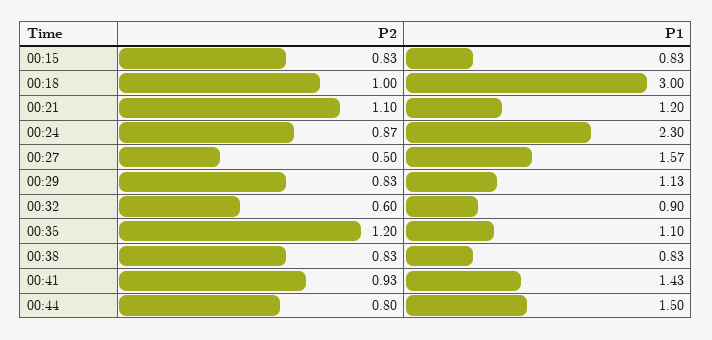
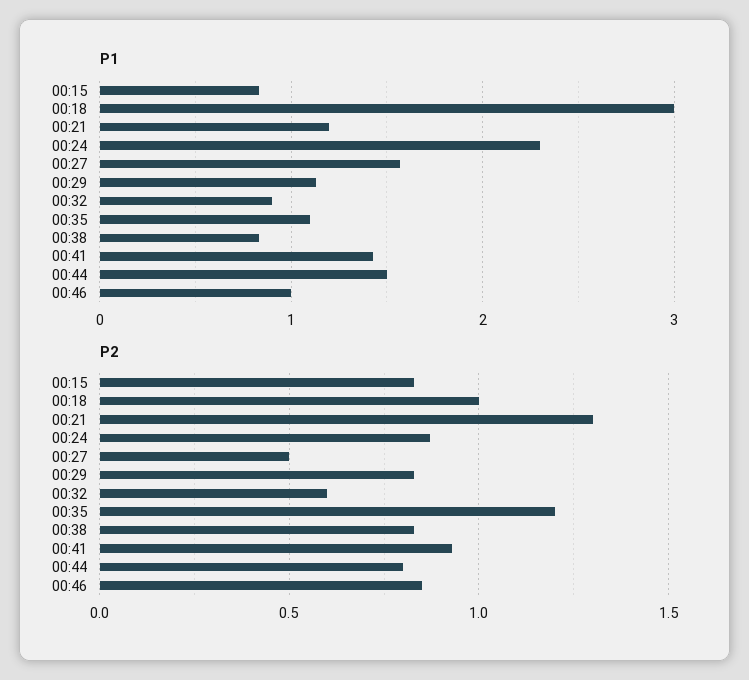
P2, 00:21: 1.1 -> 1.3
P1, 00:46: none -> 1
P2, 00:46: none -> 0.85

